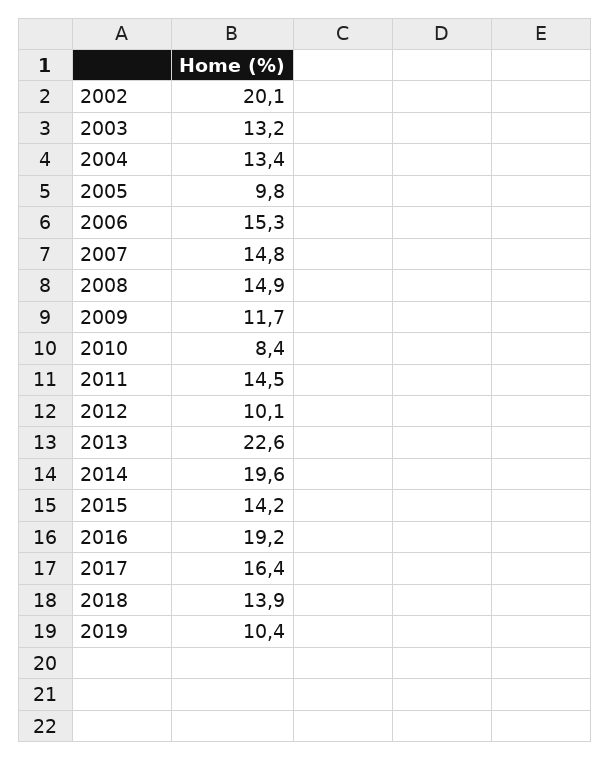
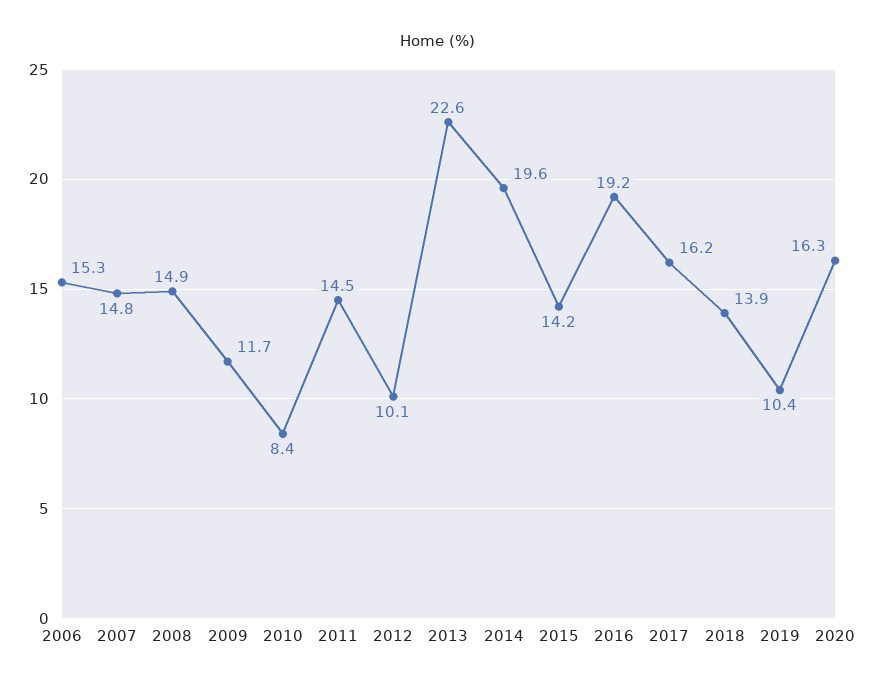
2002: 20.1 -> none
2003: 13.2 -> none
2004: 13.4 -> none
2005: 9.8 -> none
2017: 16.4 -> 16.2
2020: none -> 16.3

